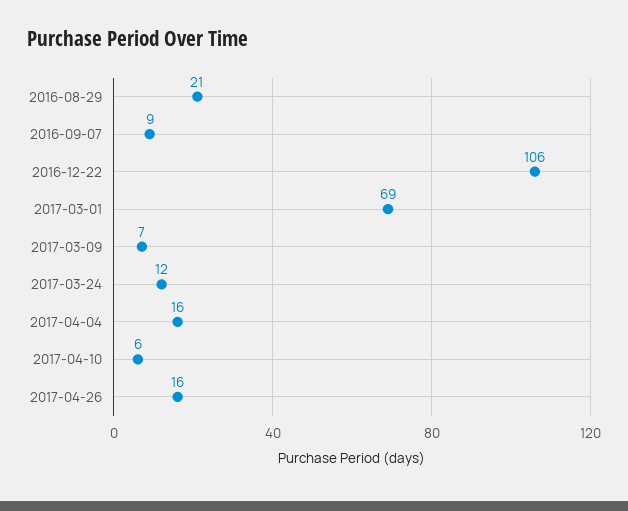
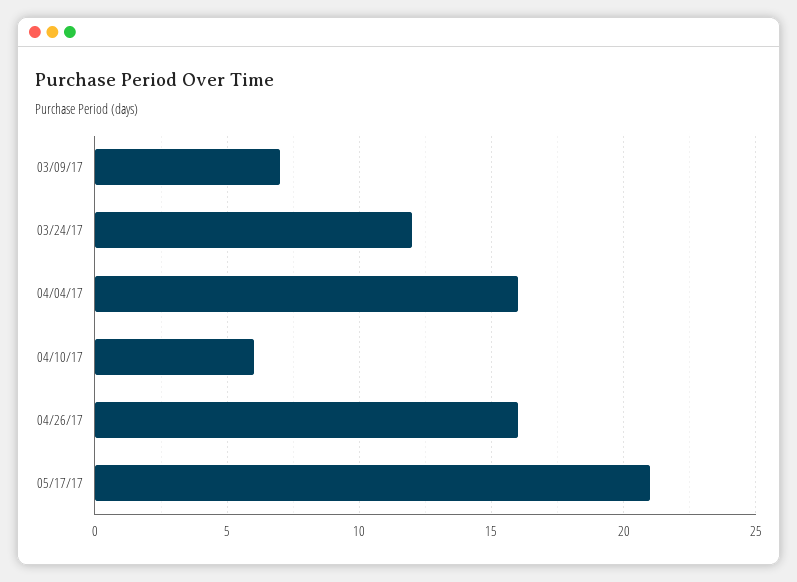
2016-08-29: 21 -> none
2016-09-07: 9 -> none
2016-12-22: 106 -> none
2017-03-01: 69 -> none
05/17/17: none -> 21

